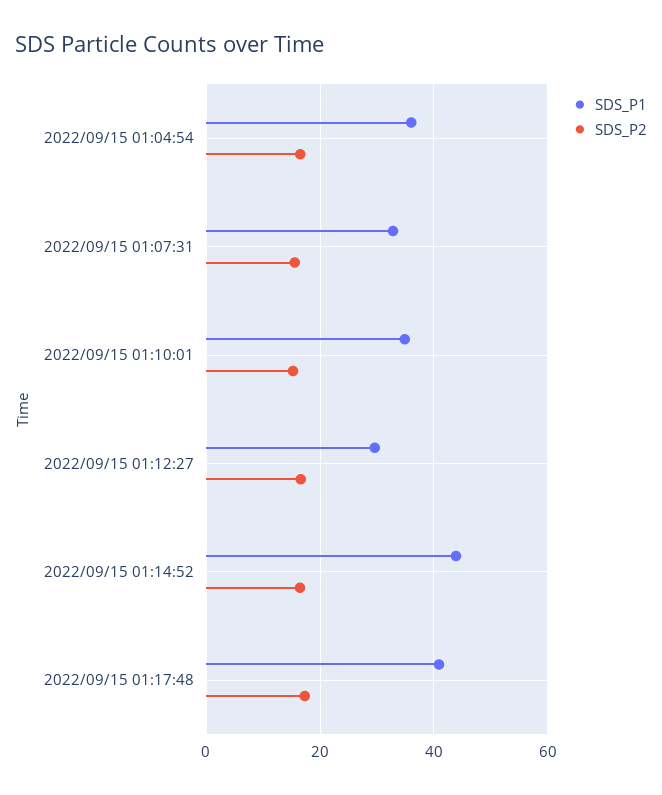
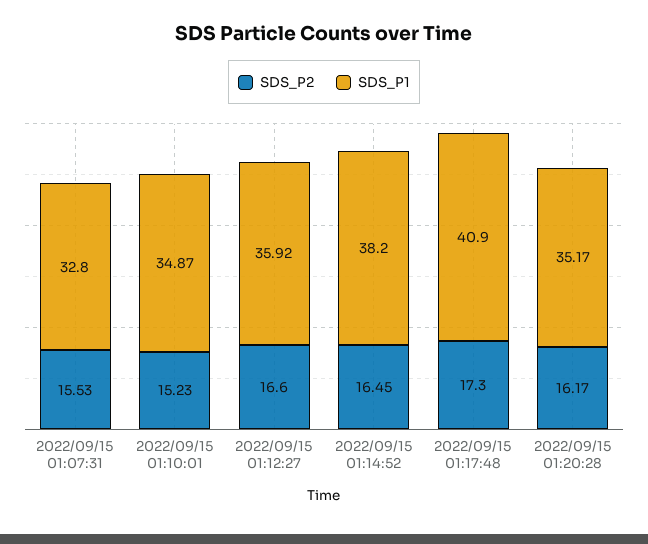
SDS_P1, 2022/09/15 01:04:54: 36 -> none
SDS_P2, 2022/09/15 01:04:54: 16 -> none
SDS_P1, 2022/09/15 01:12:27: 30 -> 35.92
SDS_P1, 2022/09/15 01:14:52: 44 -> 38.2
SDS_P2, 2022/09/15 01:20:28: none -> 16.17
SDS_P1, 2022/09/15 01:20:28: none -> 35.17

